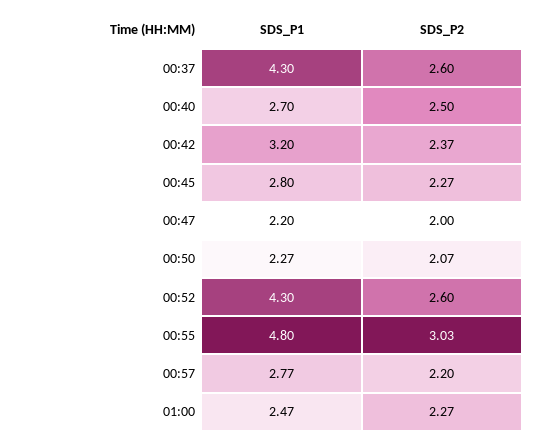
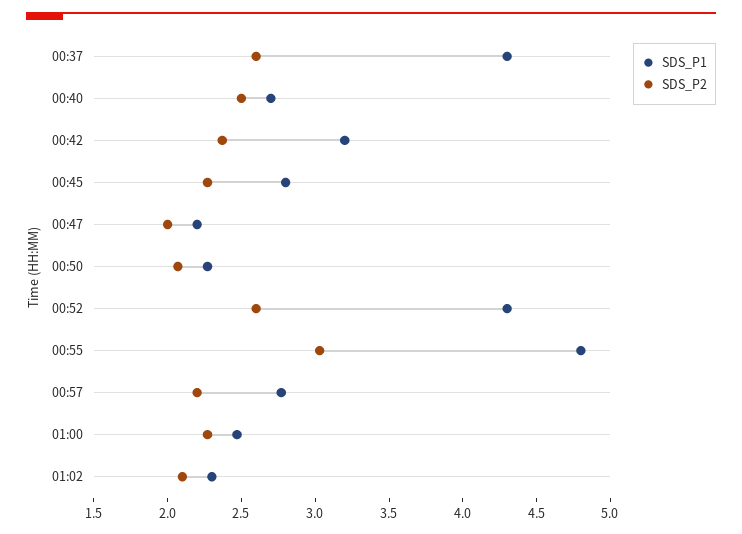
SDS_P1, 01:02: none -> 2.3
SDS_P2, 01:02: none -> 2.1

